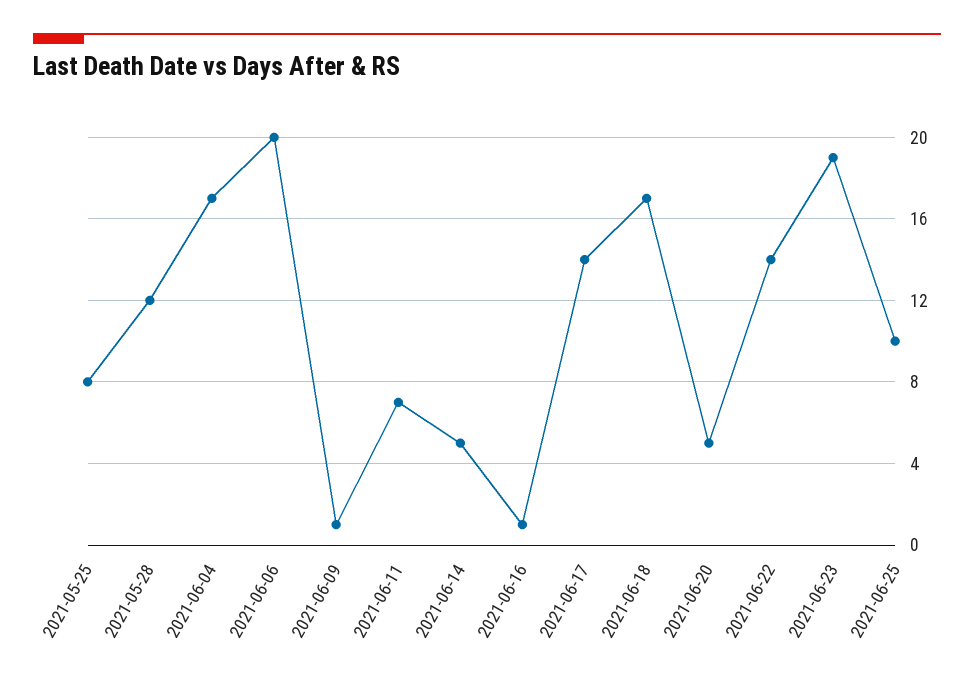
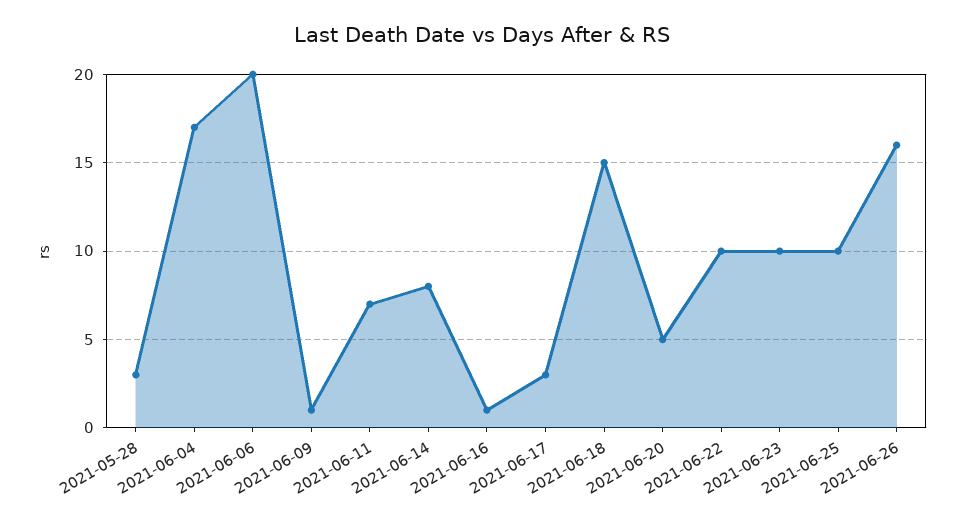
2021-05-25: 8 -> none
2021-05-28: 12 -> 3
2021-06-14: 5 -> 8
2021-06-17: 14 -> 3
2021-06-18: 17 -> 15
2021-06-22: 14 -> 10
2021-06-23: 19 -> 10
2021-06-26: none -> 16

